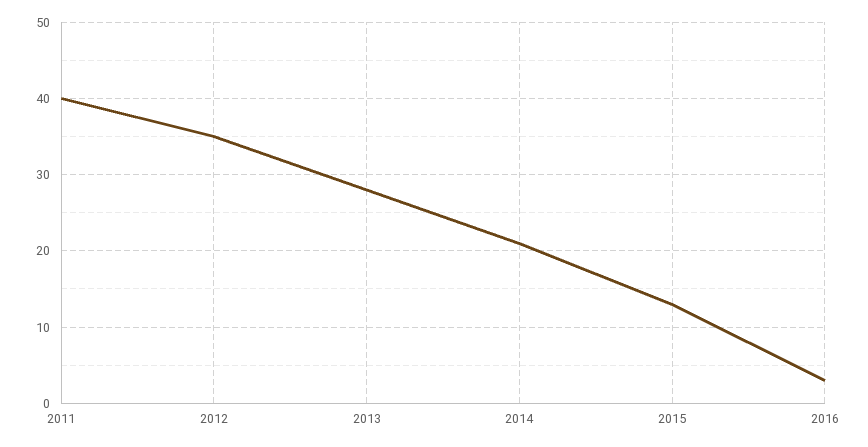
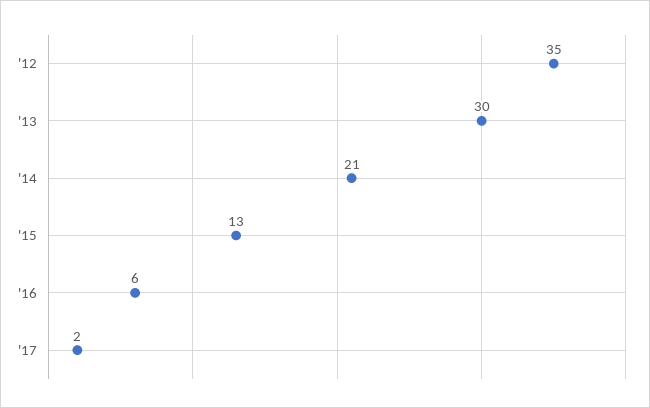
2011: 40 -> none
2013: 28 -> 30
2016: 3 -> 6
'17: none -> 2

